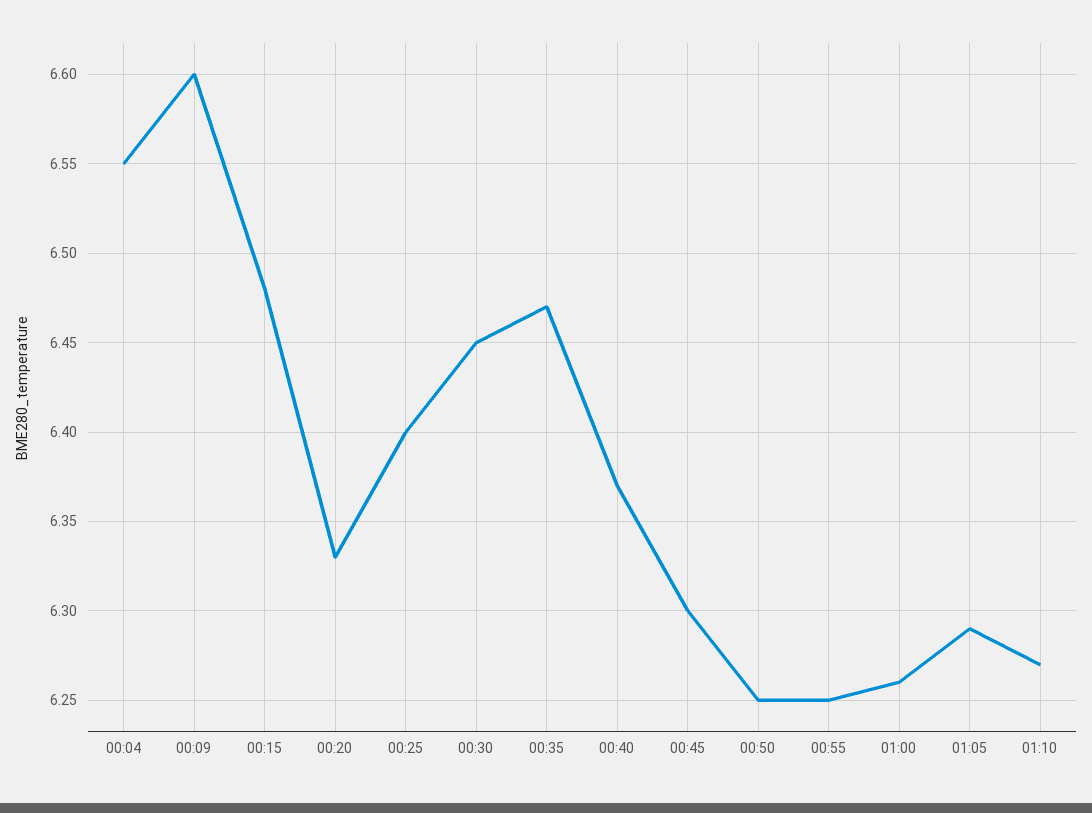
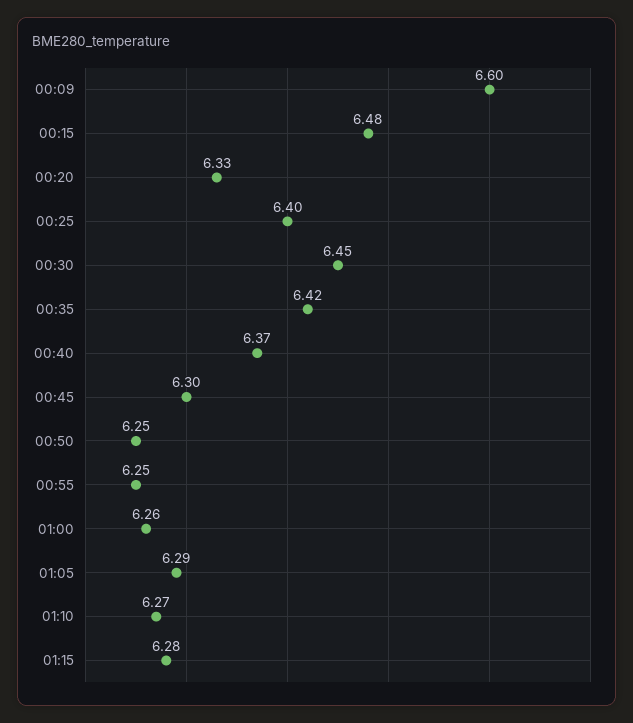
00:04: 6.55 -> none
00:35: 6.47 -> 6.42
01:15: none -> 6.28

